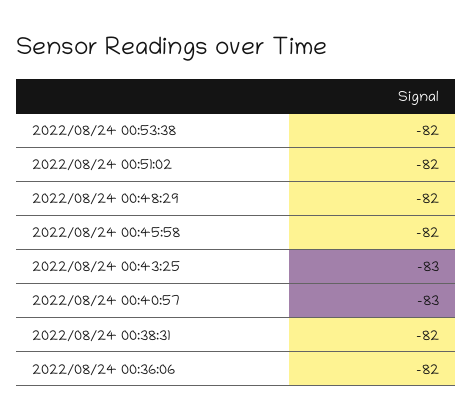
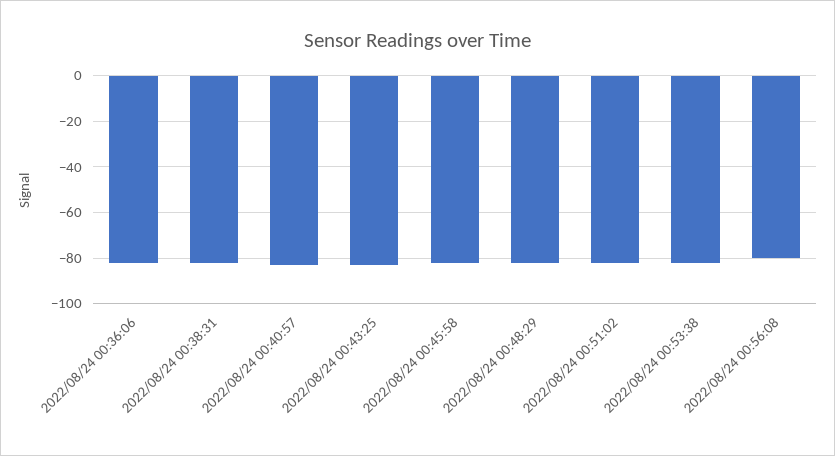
2022/08/24 00:56:08: none -> -80

